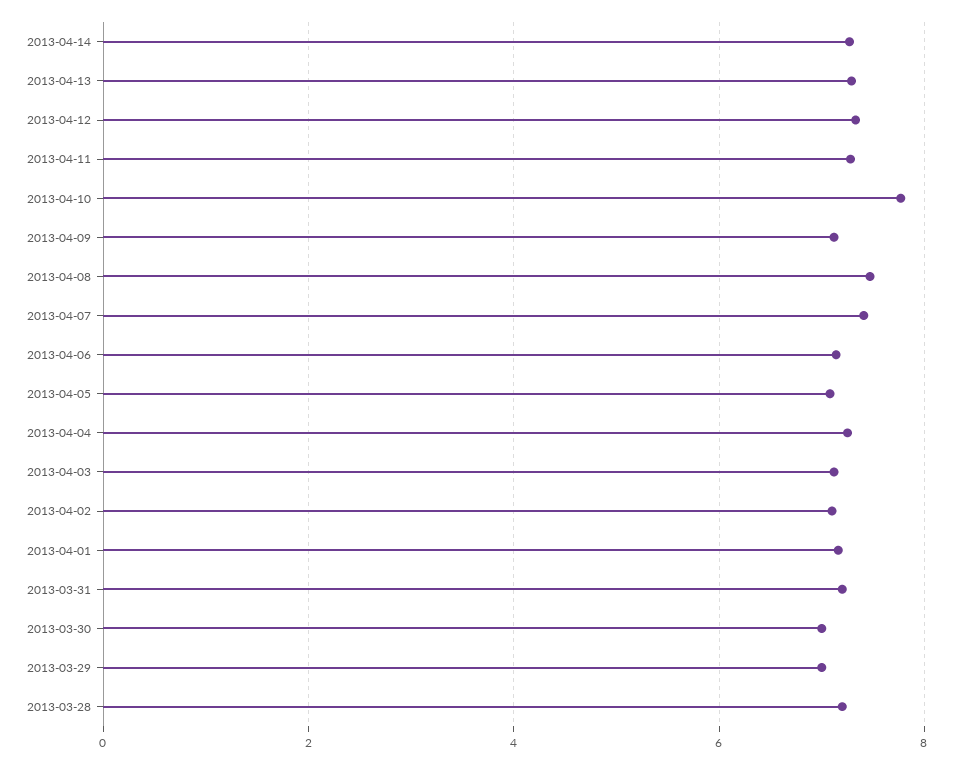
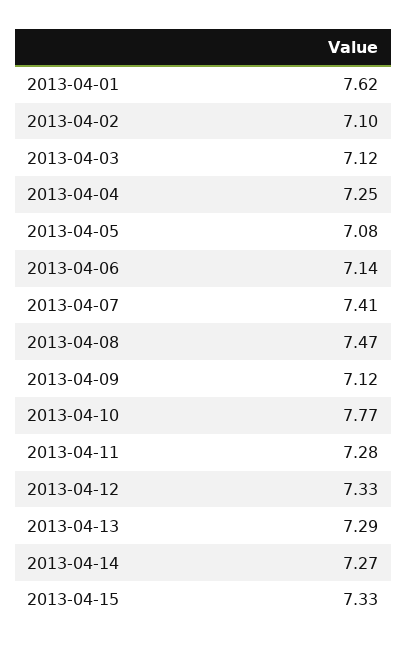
2013-04-01: 7.2 -> 7.62
2013-03-31: 7.2 -> none
2013-03-30: 7 -> none
2013-03-29: 7 -> none
2013-03-28: 7.2 -> none
2013-04-15: none -> 7.33

